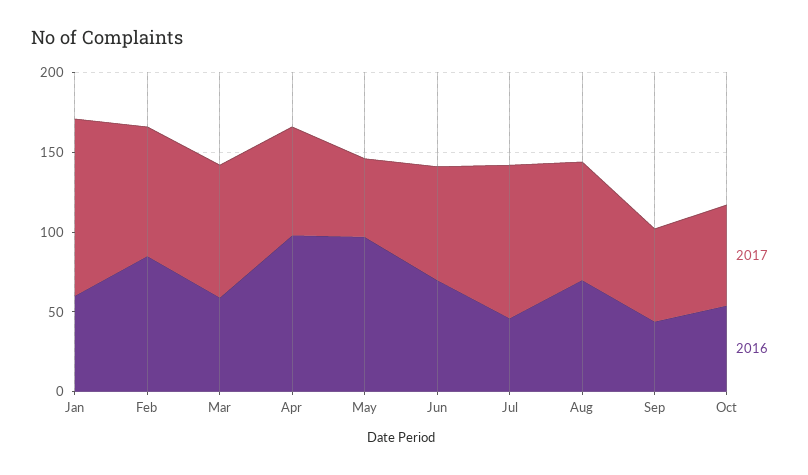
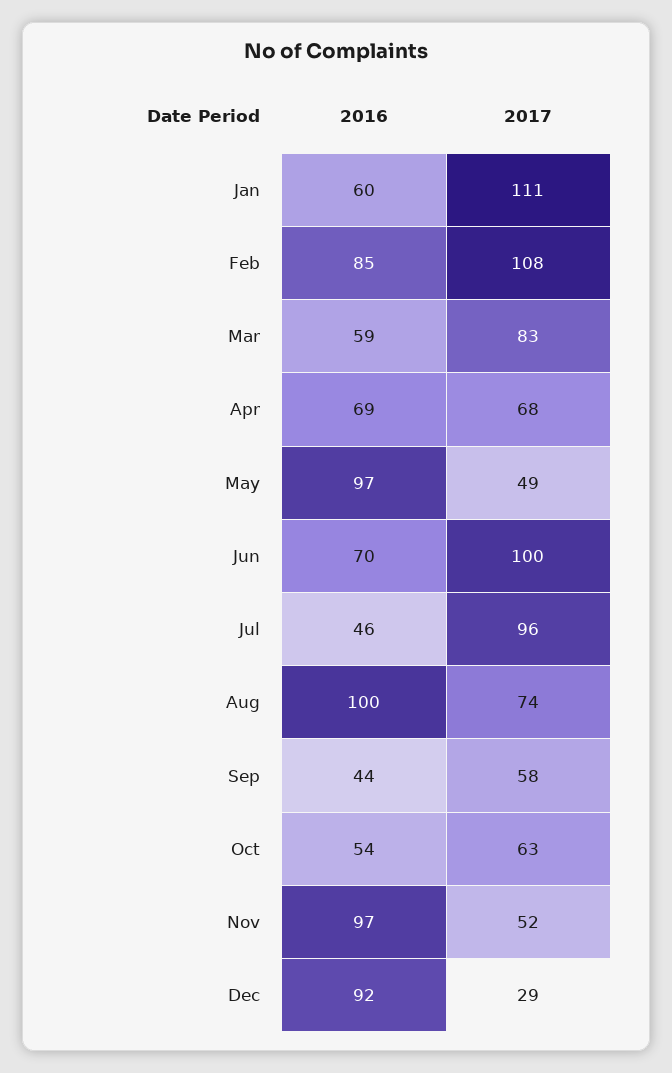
2017, Feb: 80 -> 108
2016, Apr: 100 -> 69
2017, Jun: 70 -> 100
2016, Aug: 70 -> 100
2016, Nov: none -> 97
2017, Nov: none -> 52
2016, Dec: none -> 92
2017, Dec: none -> 29

